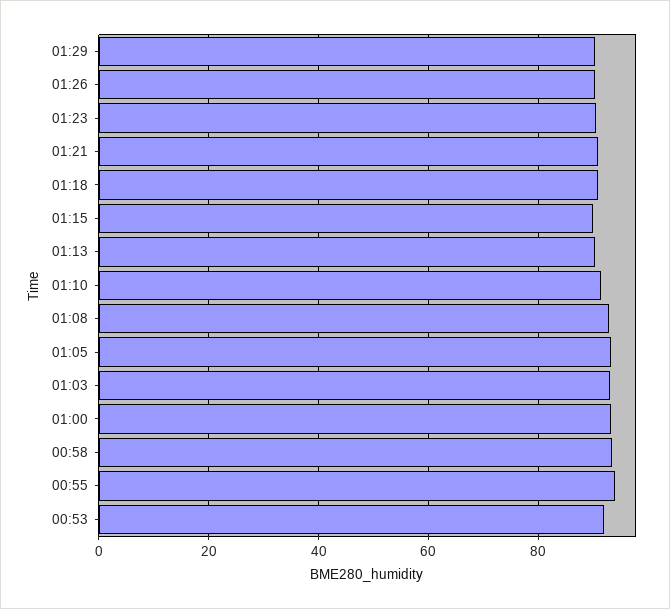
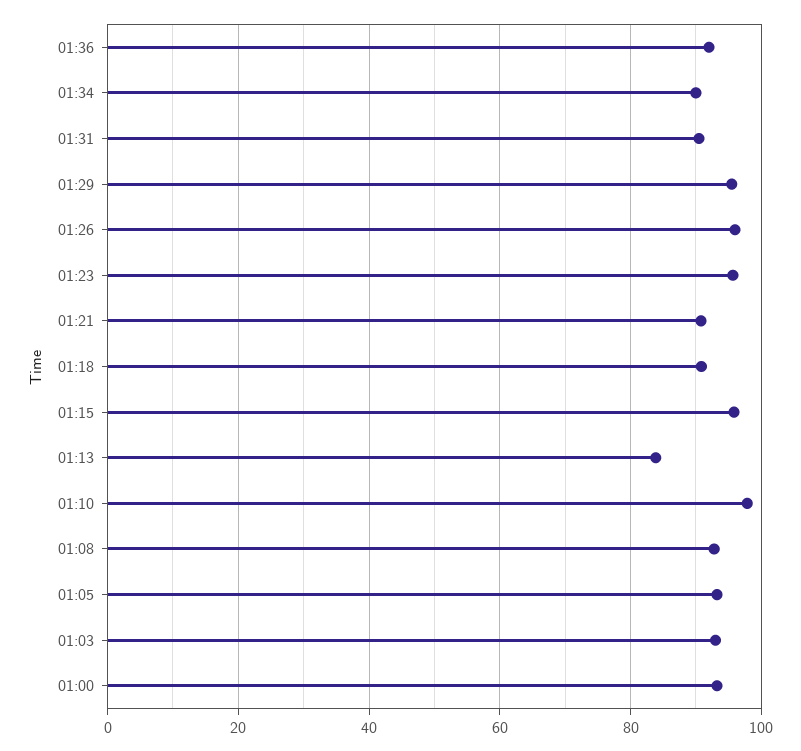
01:29: 90 -> 96
01:26: 90 -> 96
01:23: 90 -> 96
01:15: 90 -> 96
01:13: 90 -> 84
01:10: 92 -> 98
00:58: 94 -> none
00:55: 94 -> none
00:53: 92 -> none
01:36: none -> 92
01:34: none -> 90
01:31: none -> 90

